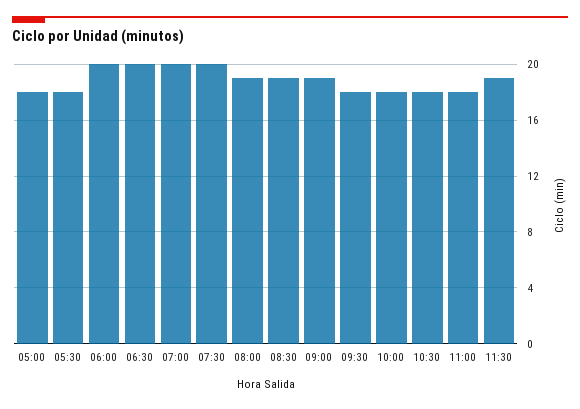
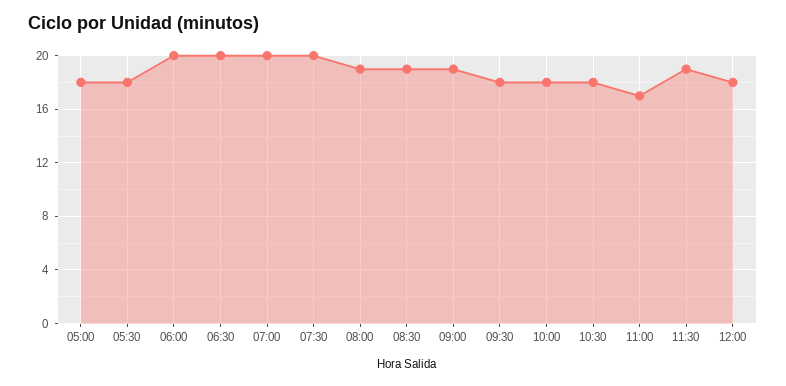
11:00: 18 -> 17
12:00: none -> 18

